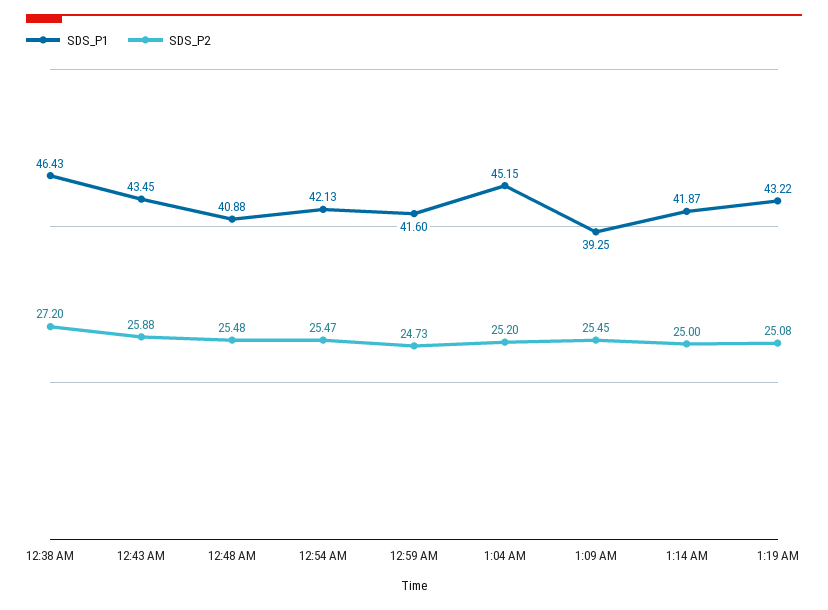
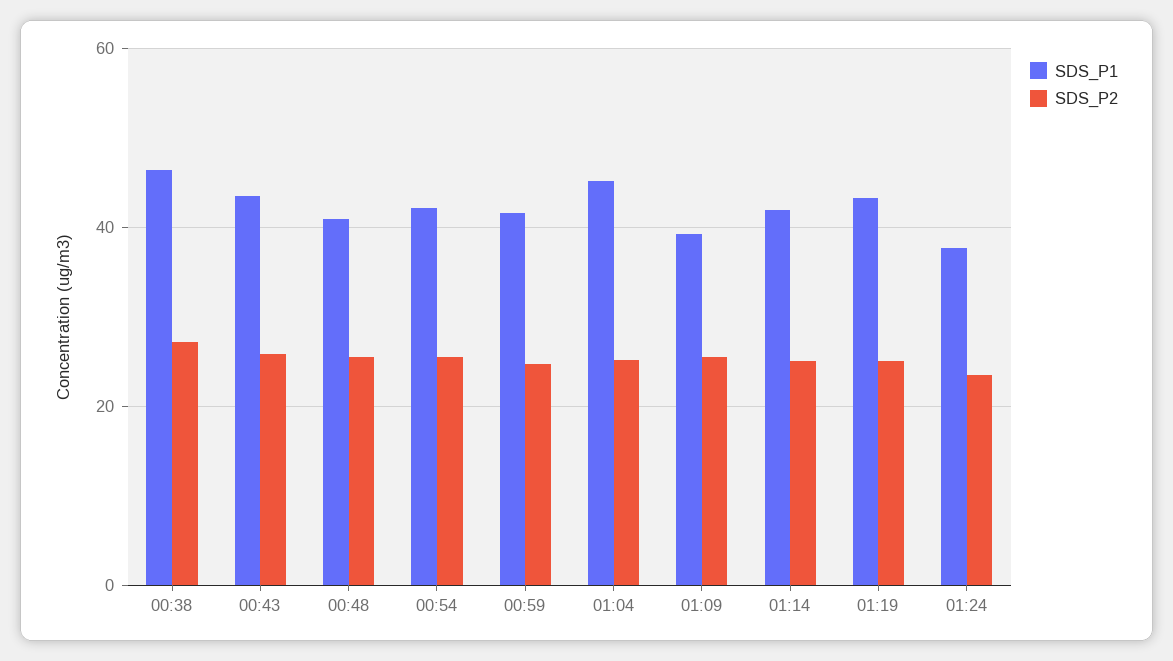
SDS_P1, 01:24: none -> 38
SDS_P2, 01:24: none -> 24

